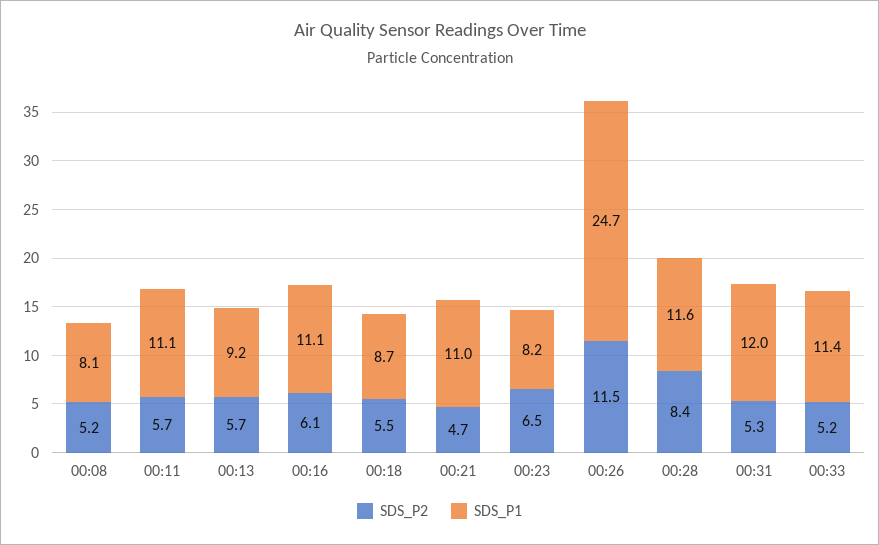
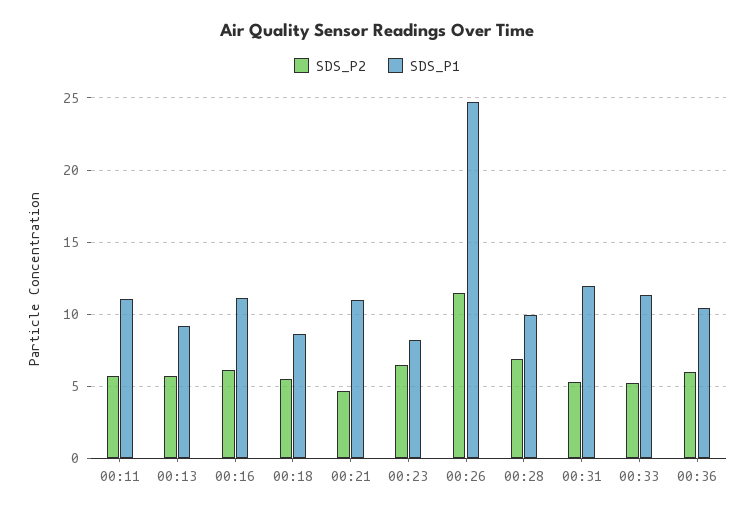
SDS_P2, 00:08: 5.2 -> none
SDS_P1, 00:08: 8.1 -> none
SDS_P2, 00:28: 8.4 -> 7
SDS_P1, 00:28: 11.6 -> 10
SDS_P2, 00:36: none -> 6
SDS_P1, 00:36: none -> 10.5

